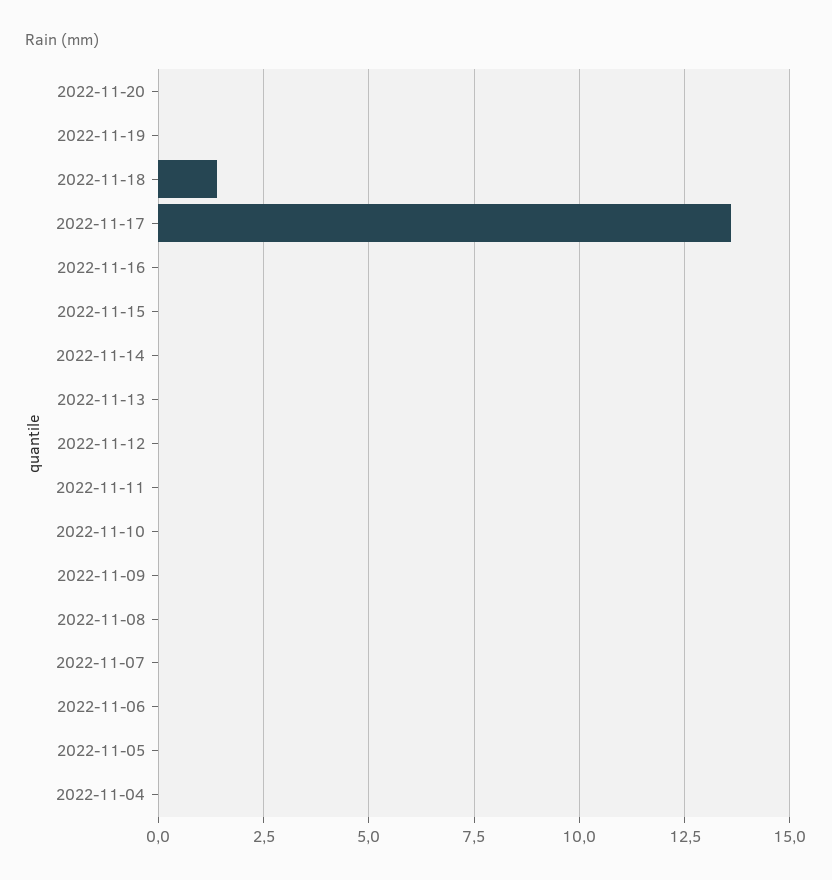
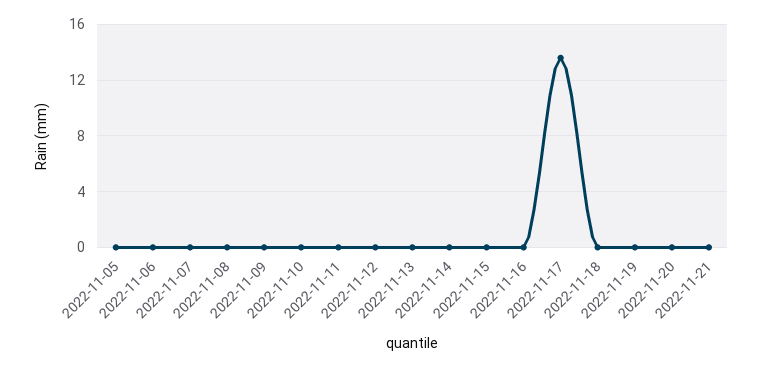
2022-11-18: 1.5 -> 0
2022-11-04: 0 -> none
2022-11-21: none -> 0

